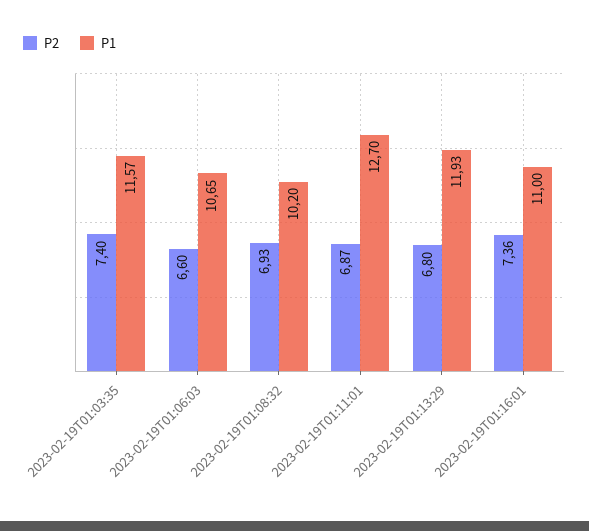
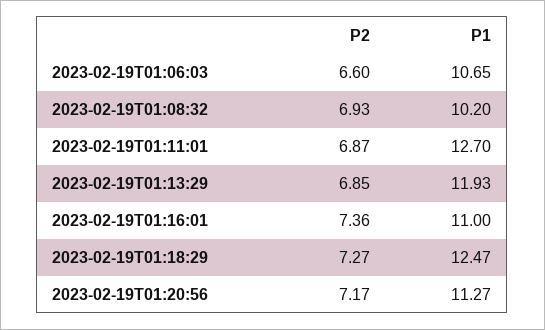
P2, 2023-02-19T01:03:35: 7.4 -> none
P1, 2023-02-19T01:03:35: 11.57 -> none
P2, 2023-02-19T01:13:29: 6.8 -> 6.85
P2, 2023-02-19T01:18:29: none -> 7.27
P1, 2023-02-19T01:18:29: none -> 12.47
P2, 2023-02-19T01:20:56: none -> 7.17
P1, 2023-02-19T01:20:56: none -> 11.27

